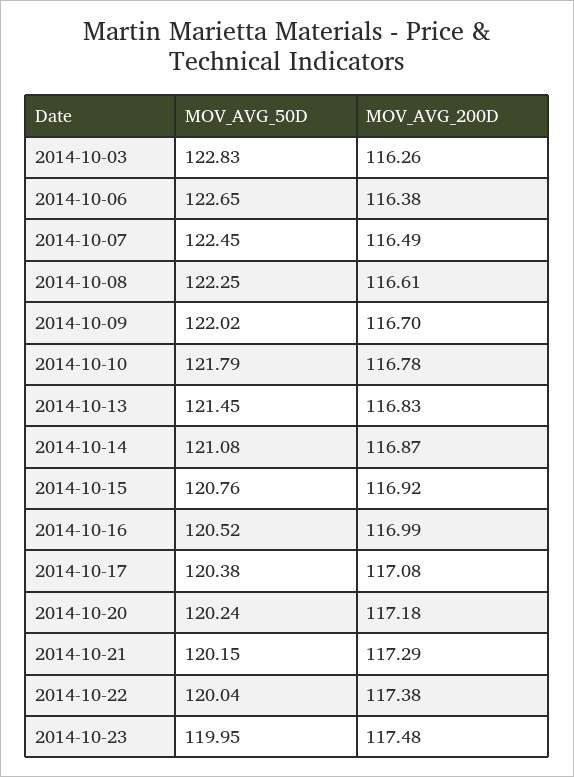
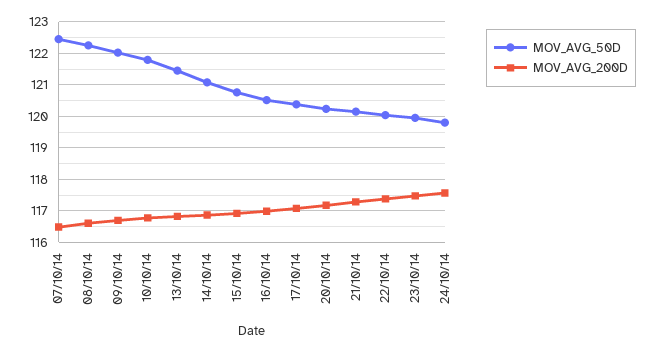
MOV_AVG_50D, 2014-10-03: 122.83 -> none
MOV_AVG_200D, 2014-10-03: 116.26 -> none
MOV_AVG_50D, 2014-10-06: 122.65 -> none
MOV_AVG_200D, 2014-10-06: 116.38 -> none
MOV_AVG_50D, 24/10/14: none -> 119.8
MOV_AVG_200D, 24/10/14: none -> 117.6

